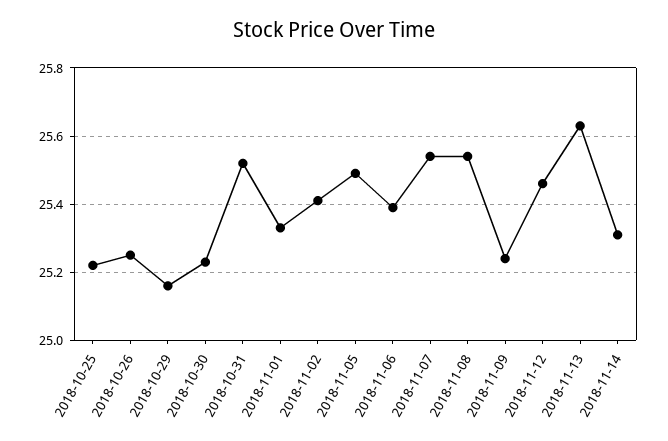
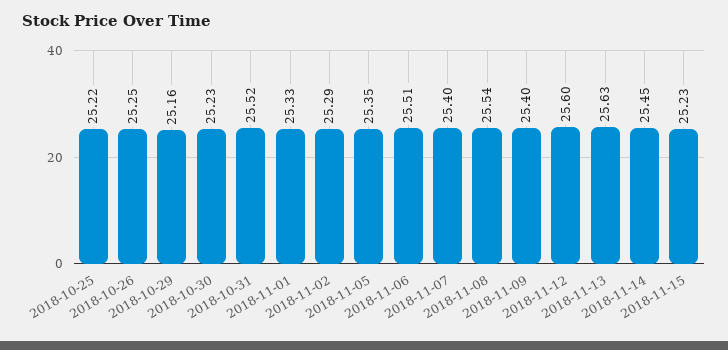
2018-11-02: 25.4 -> 25.29
2018-11-05: 25.5 -> 25.35
2018-11-06: 25.4 -> 25.51
2018-11-07: 25.55 -> 25.4
2018-11-09: 25.25 -> 25.4
2018-11-12: 25.45 -> 25.6
2018-11-14: 25.3 -> 25.45
2018-11-15: none -> 25.23

